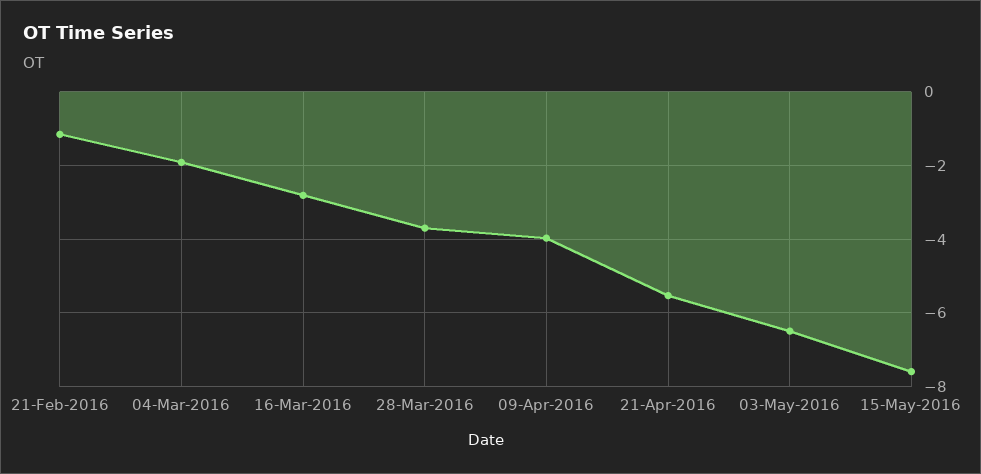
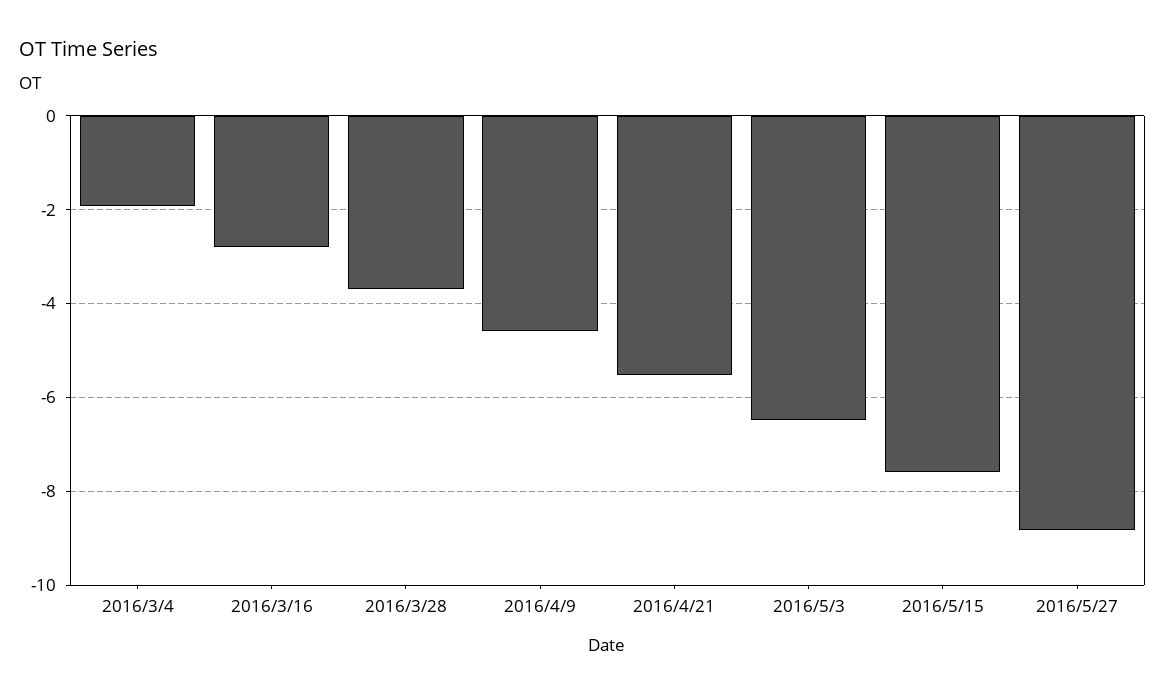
21-Feb-2016: -1.2 -> none
09-Apr-2016: -4 -> -4.6
2016/5/27: none -> -8.8

